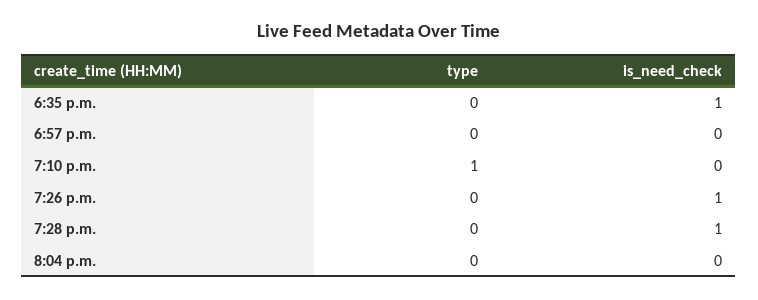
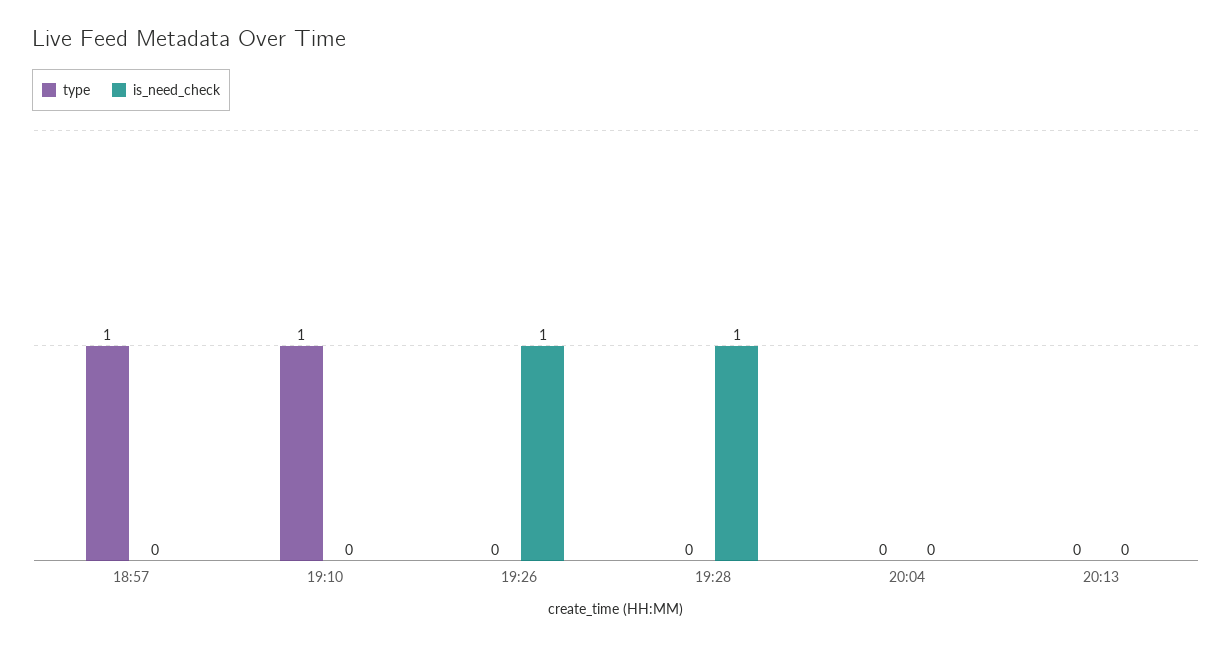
type, 6:35 p.m.: 0 -> none
is_need_check, 6:35 p.m.: 1 -> none
type, 6:57 p.m.: 0 -> 1
type, 20:13: none -> 0
is_need_check, 20:13: none -> 0

